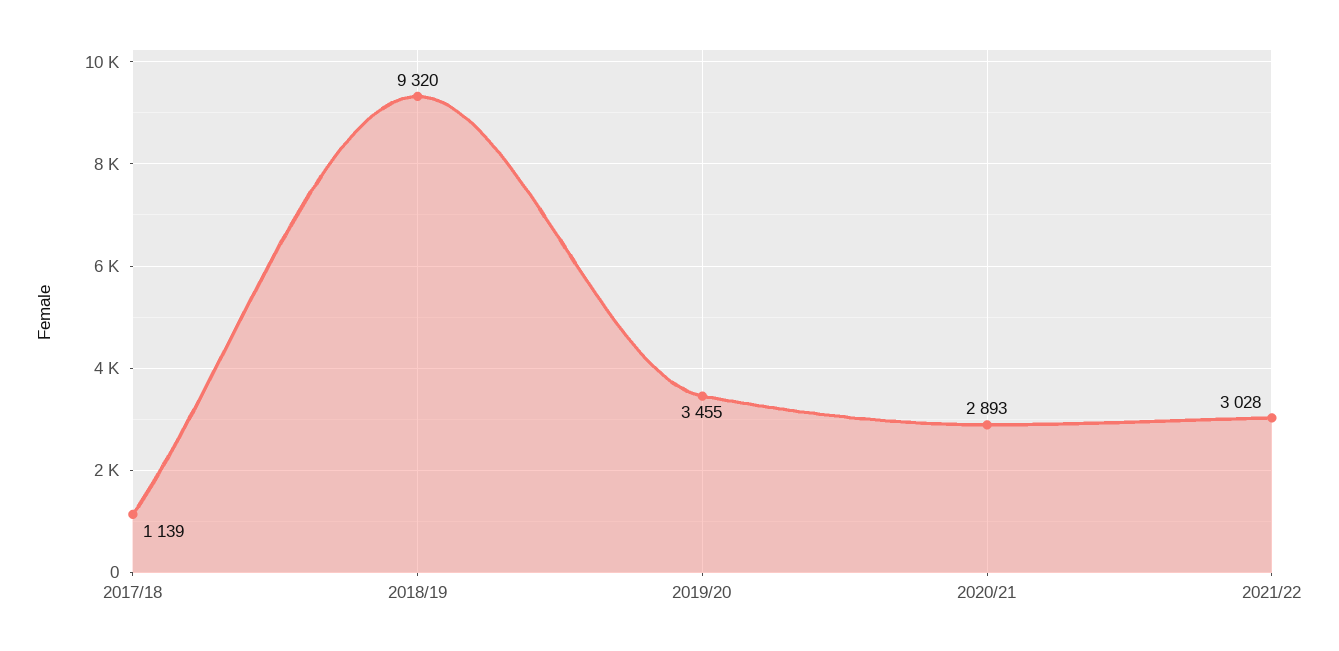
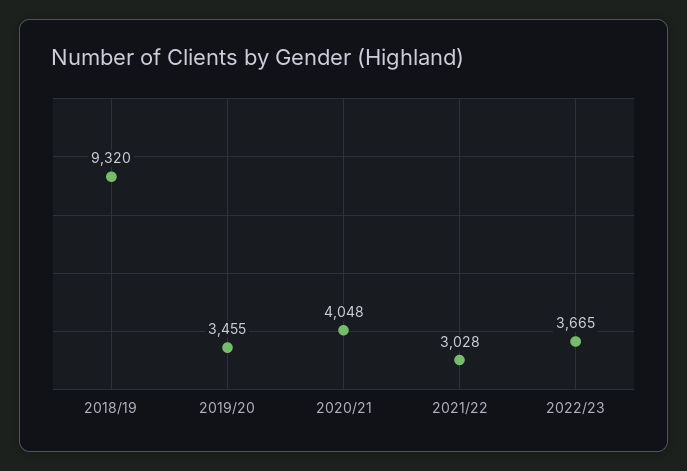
2017/18: 1139 -> none
2020/21: 2893 -> 4048
2022/23: none -> 3665

